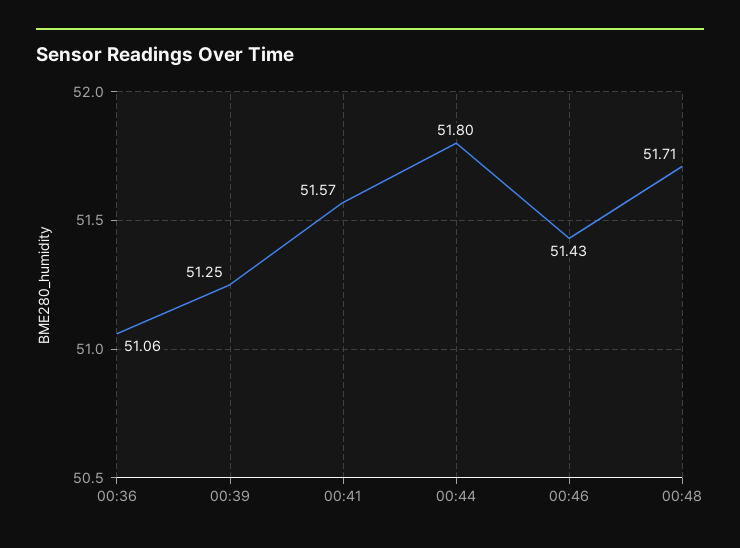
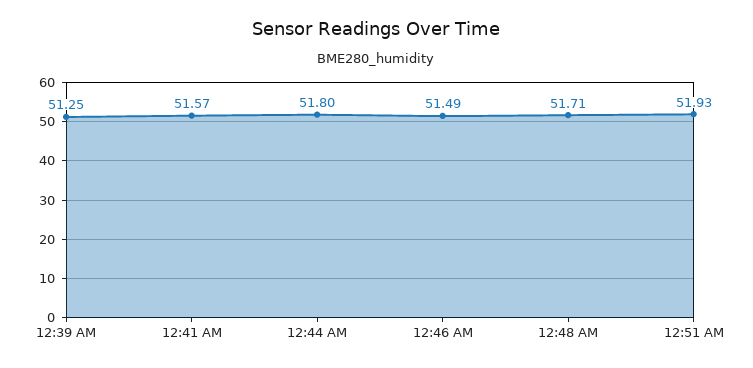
00:36: 51.06 -> none
00:46: 51.43 -> 51.49
12:51 AM: none -> 51.93

